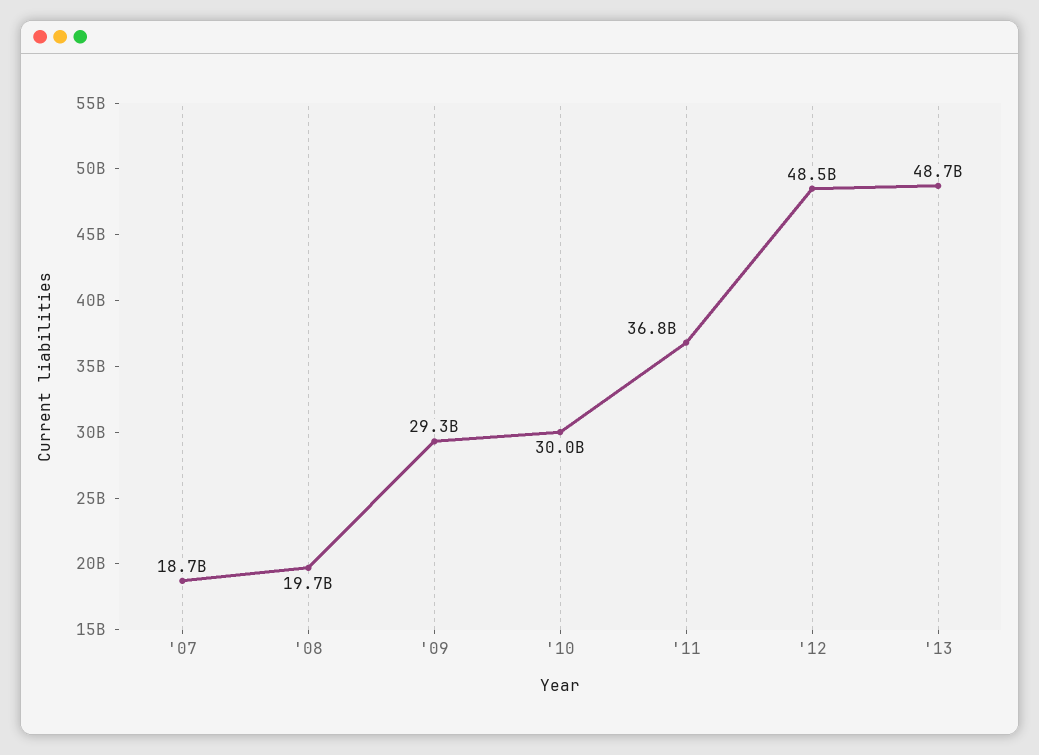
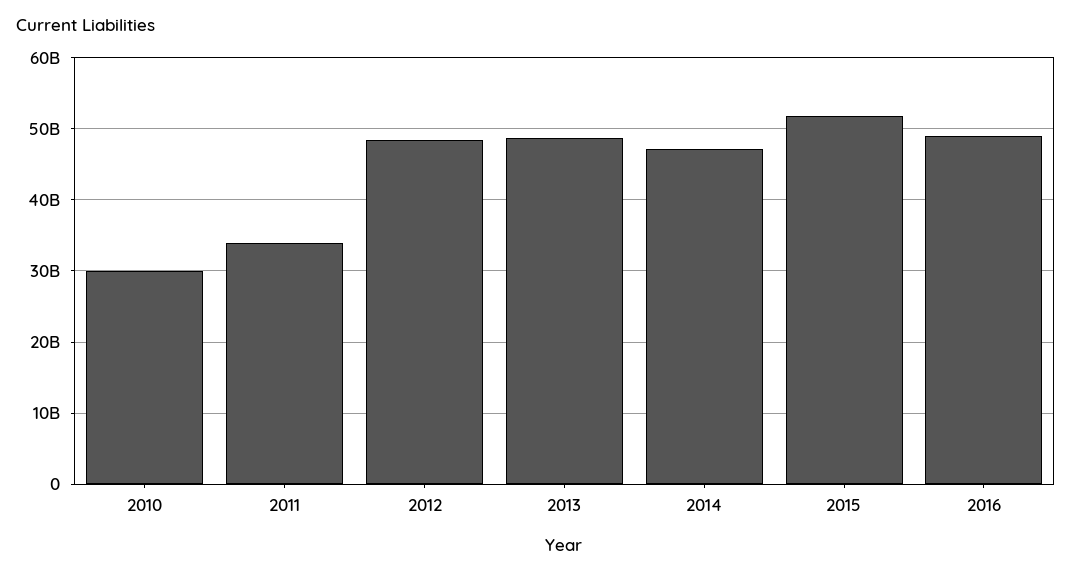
'07: 18700000000 -> none
'08: 19700000000 -> none
'09: 29300000000 -> none
'11: 36800000000 -> 34000000000
2014: none -> 47000000000
2015: none -> 52000000000
2016: none -> 49000000000

